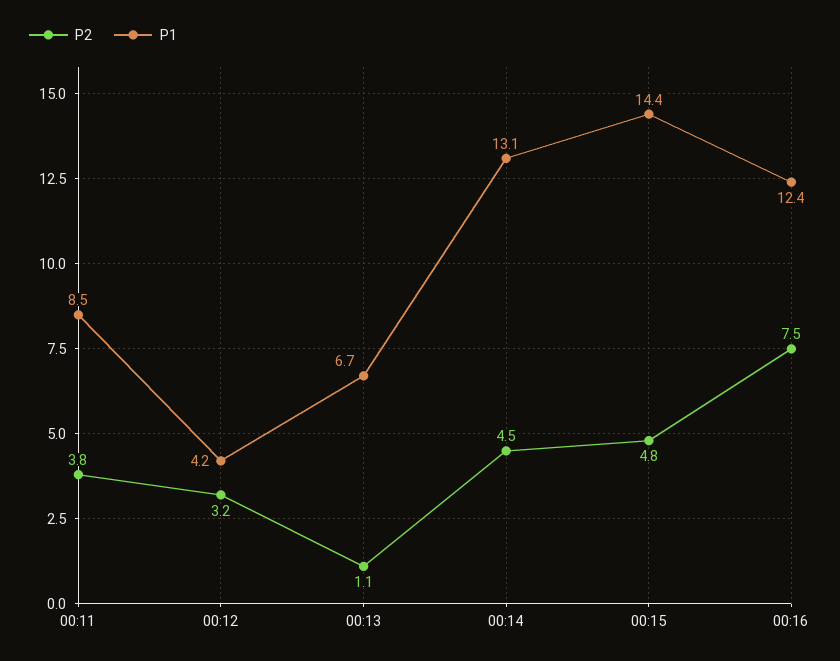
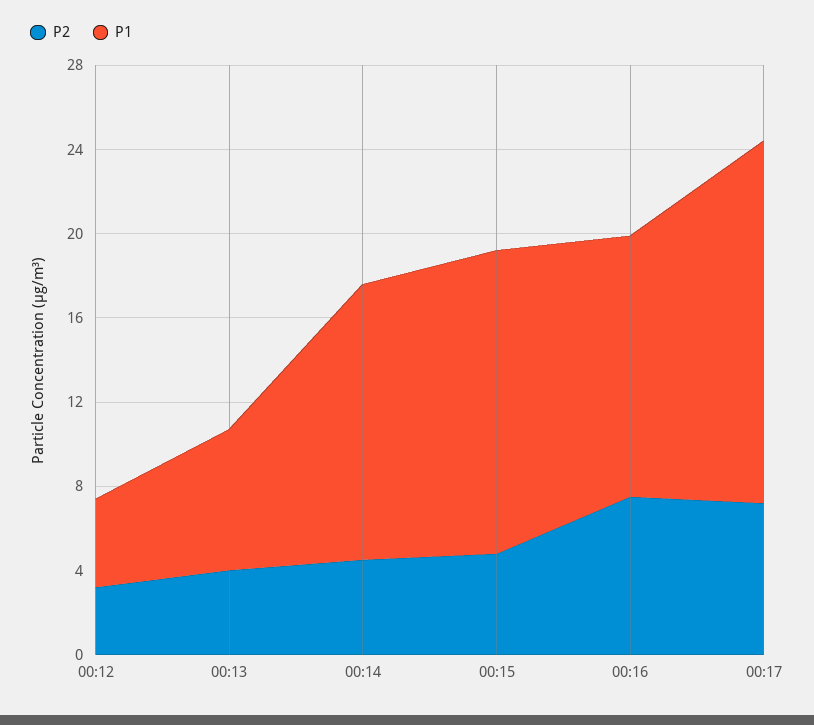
P2, 00:11: 3.8 -> none
P1, 00:11: 8.5 -> none
P2, 00:13: 1.1 -> 4
P2, 00:17: none -> 7
P1, 00:17: none -> 17

